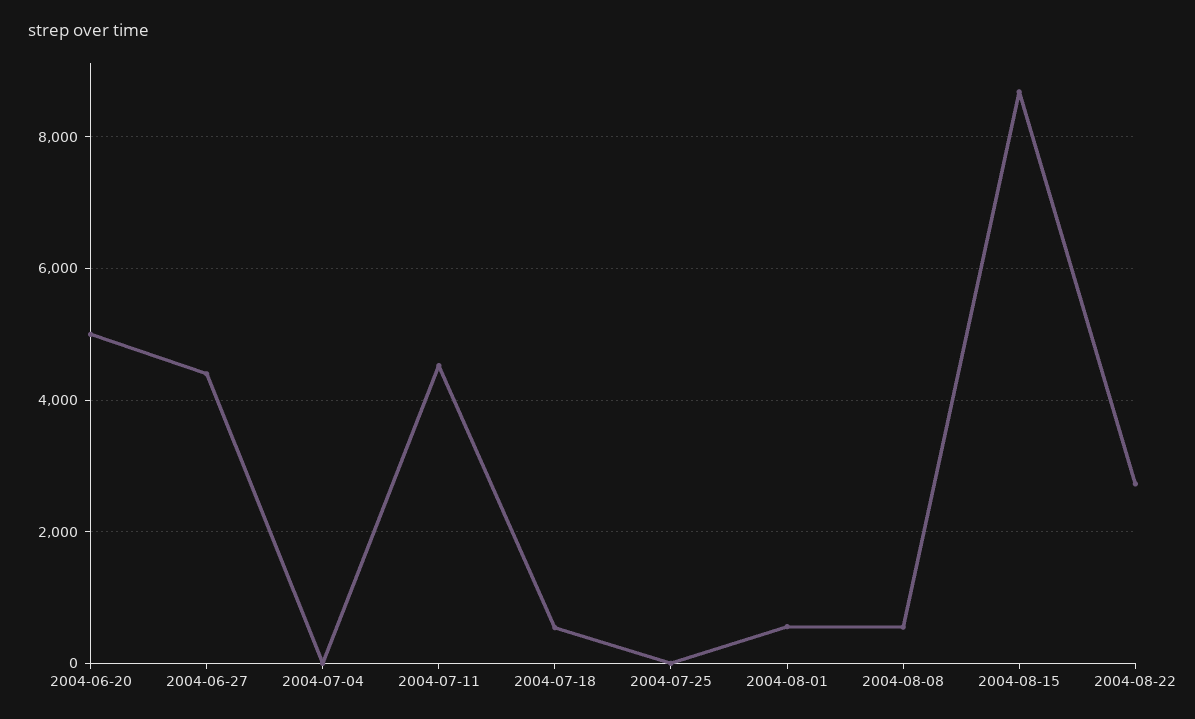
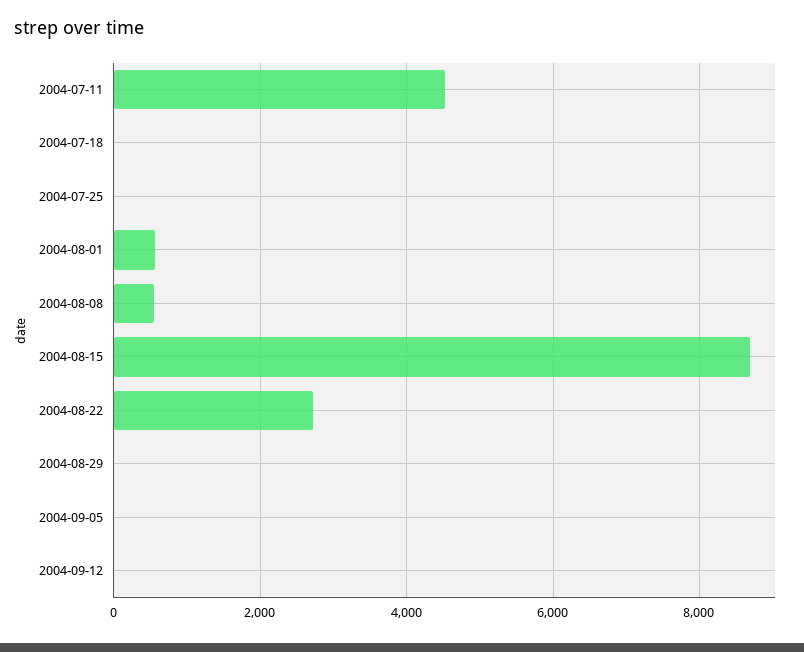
2004-06-20: 5000 -> none
2004-06-27: 4400 -> none
2004-07-04: 0 -> none
2004-07-18: 600 -> 0
2004-08-29: none -> 0
2004-09-05: none -> 0
2004-09-12: none -> 0

